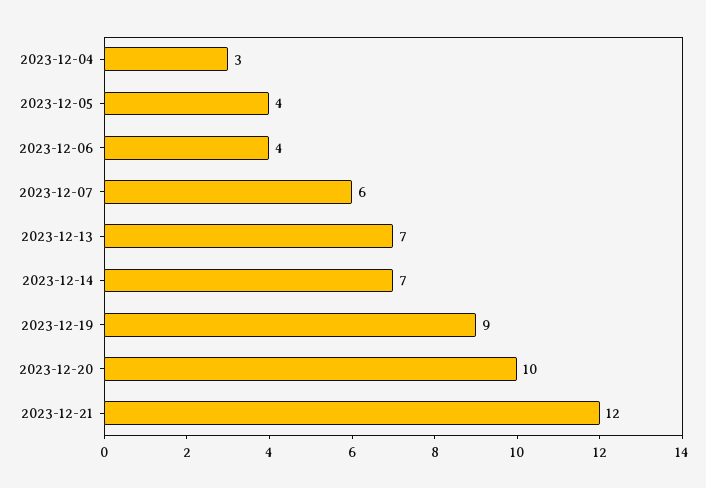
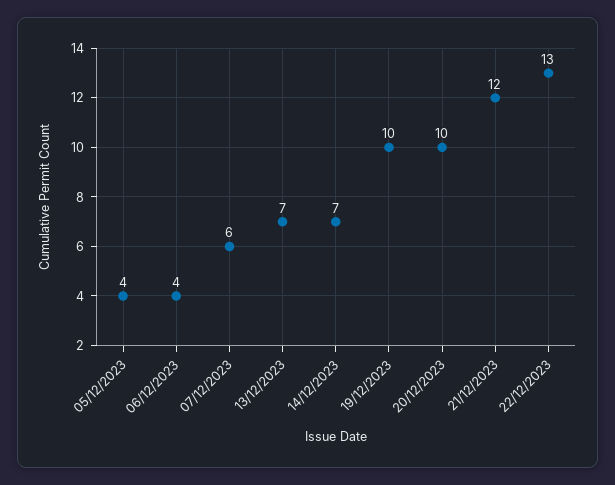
2023-12-04: 3 -> none
2023-12-19: 9 -> 10
22/12/2023: none -> 13

